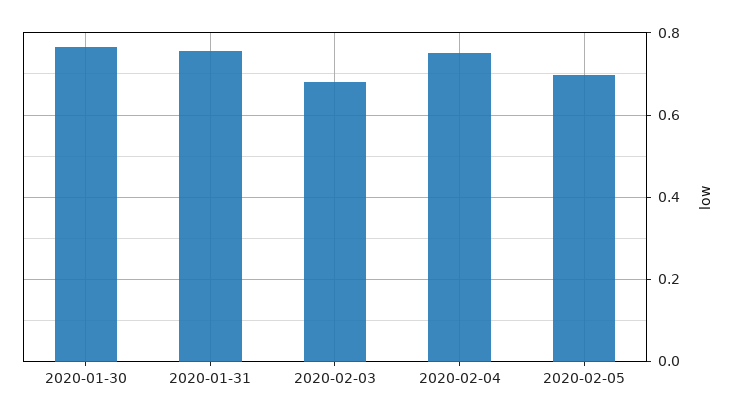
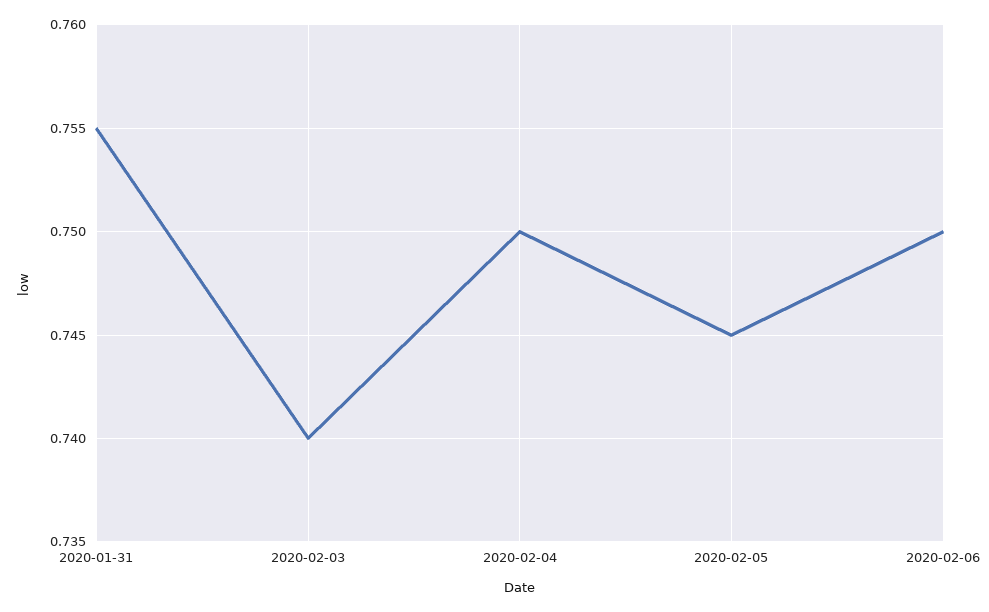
2020-01-30: 0.76 -> none
2020-02-03: 0.68 -> 0.74
2020-02-05: 0.7 -> 0.745
2020-02-06: none -> 0.75

